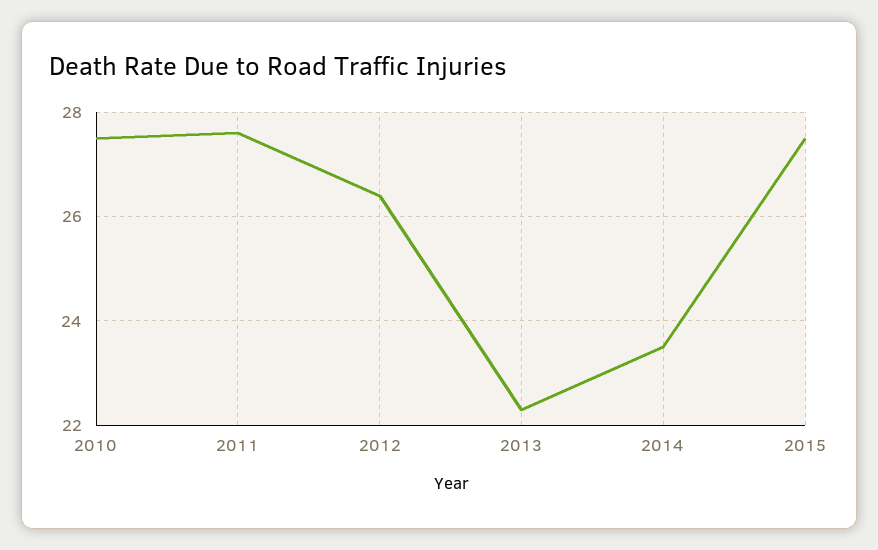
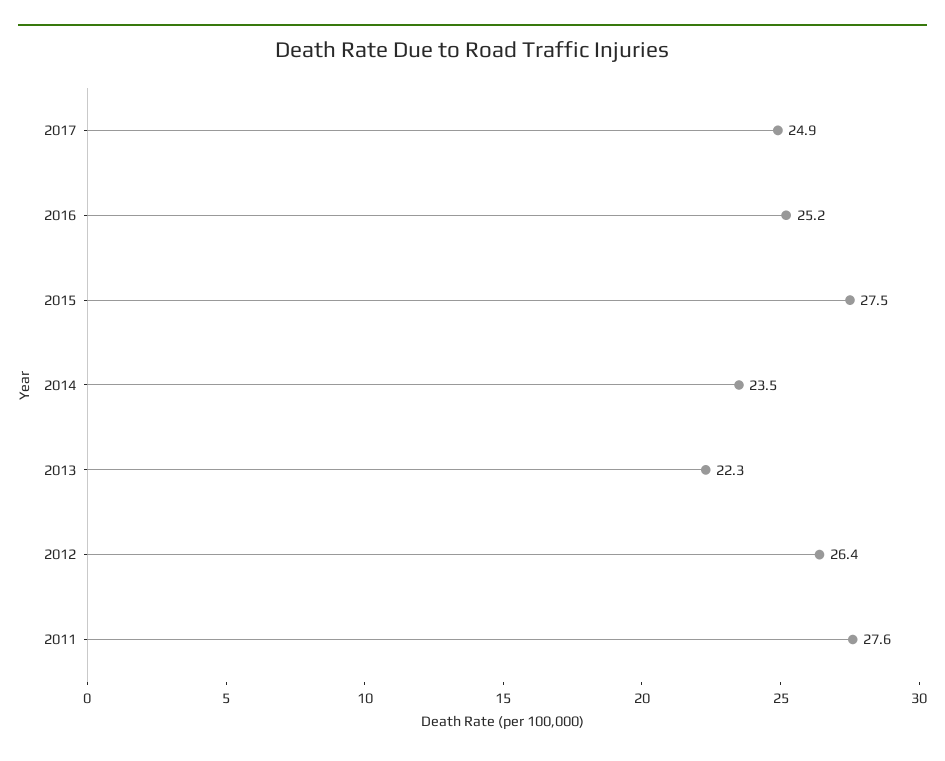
2010: 27.5 -> none
2017: none -> 24.9
2016: none -> 25.2

